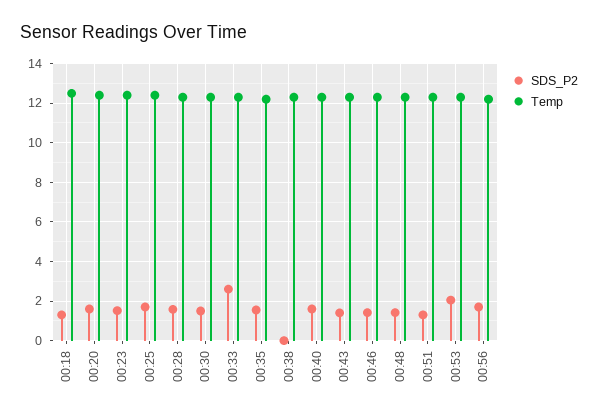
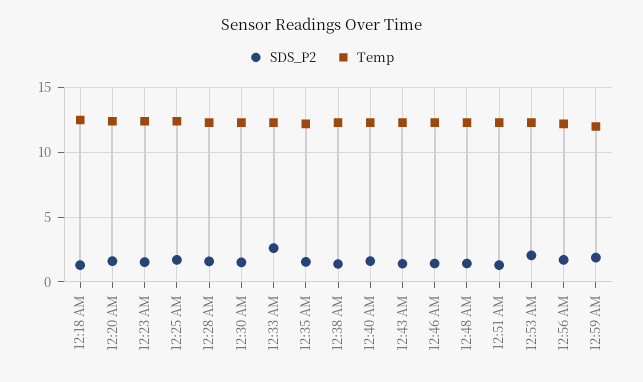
SDS_P2, 00:38: 0 -> 1.5
SDS_P2, 12:59 AM: none -> 2
Temp, 12:59 AM: none -> 12

